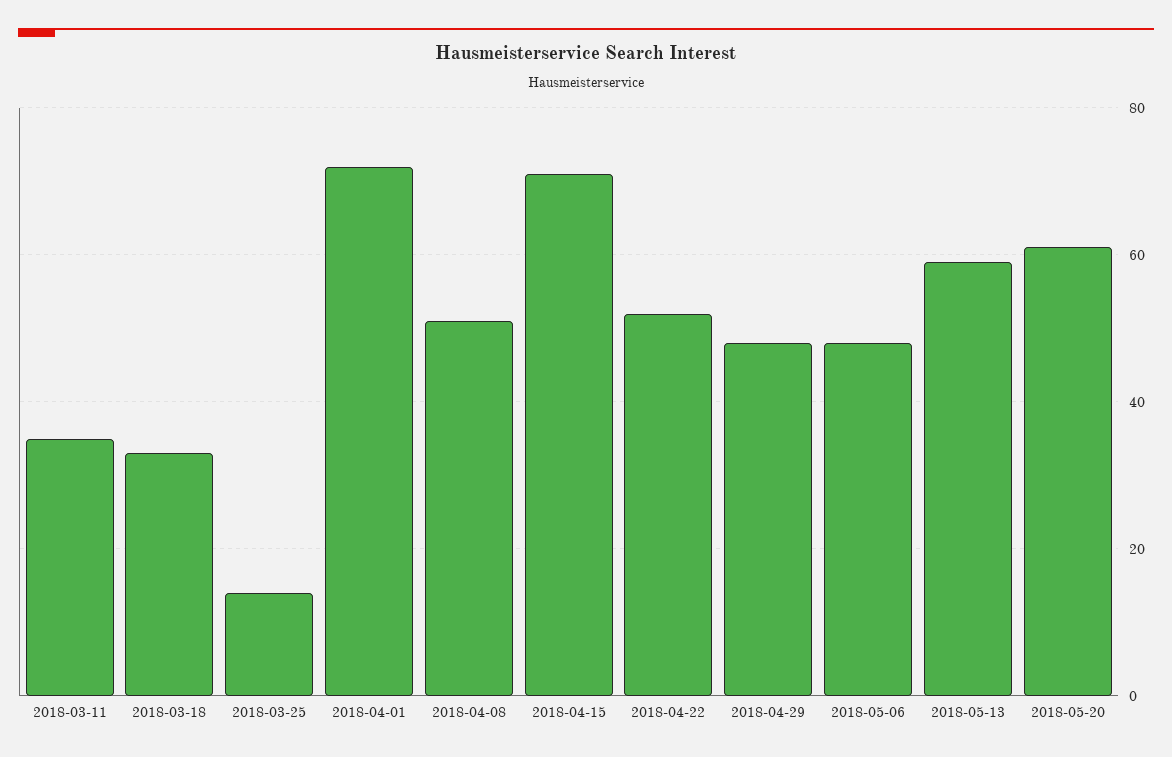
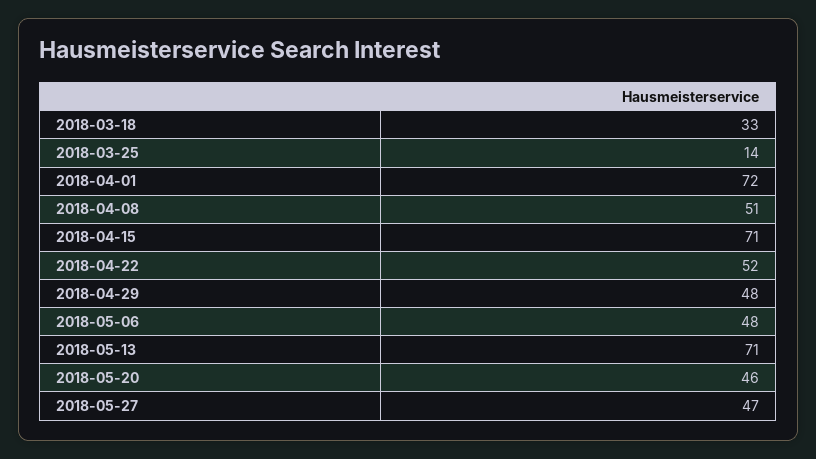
2018-03-11: 35 -> none
2018-05-13: 60 -> 71
2018-05-20: 60 -> 46
2018-05-27: none -> 47

